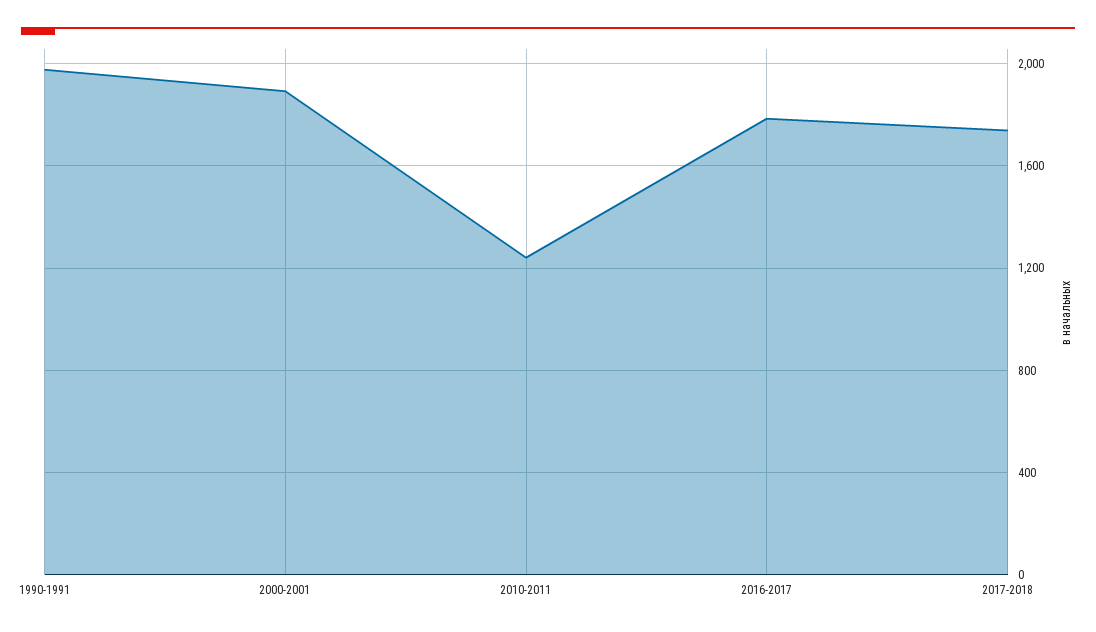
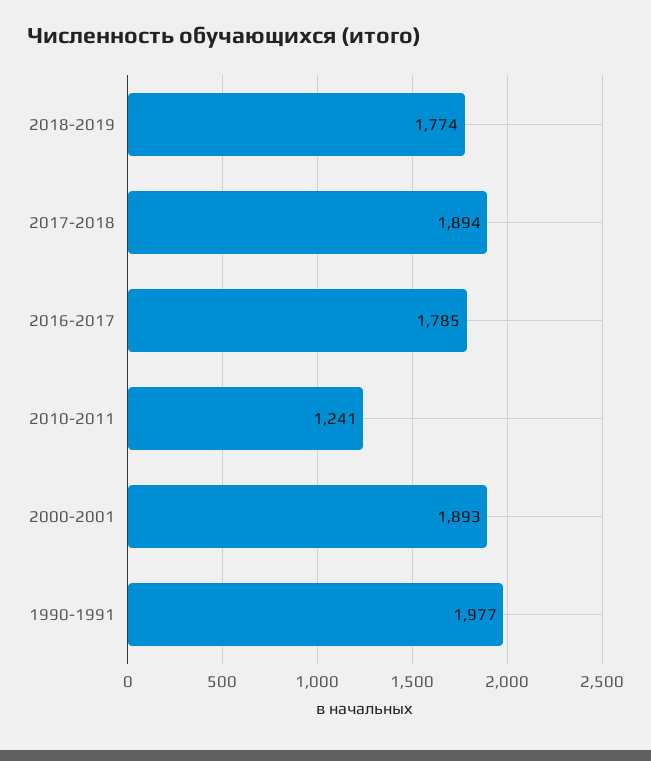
2017-2018: 1750 -> 1894
2018-2019: none -> 1774

